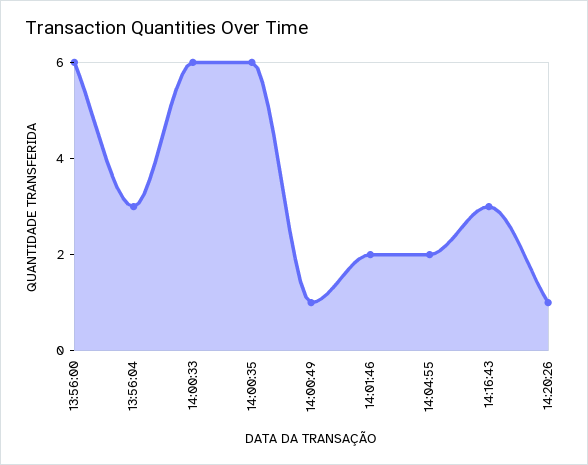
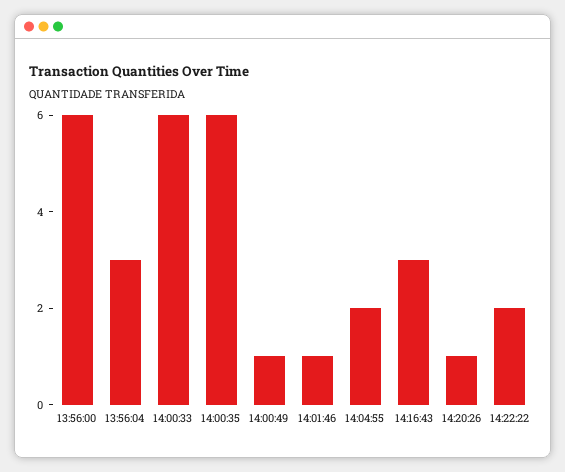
14:01:46: 2 -> 1
14:22:22: none -> 2

